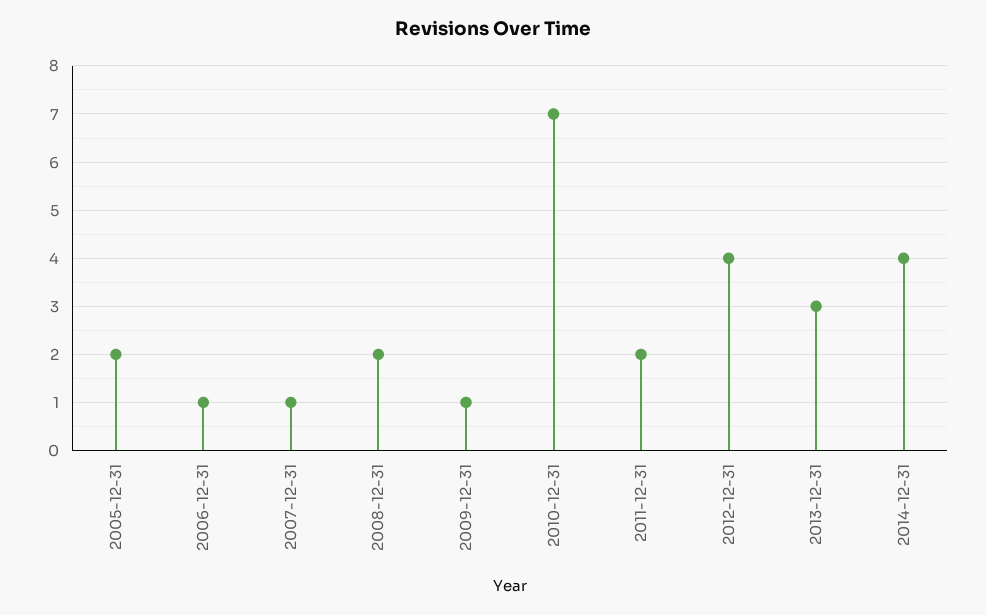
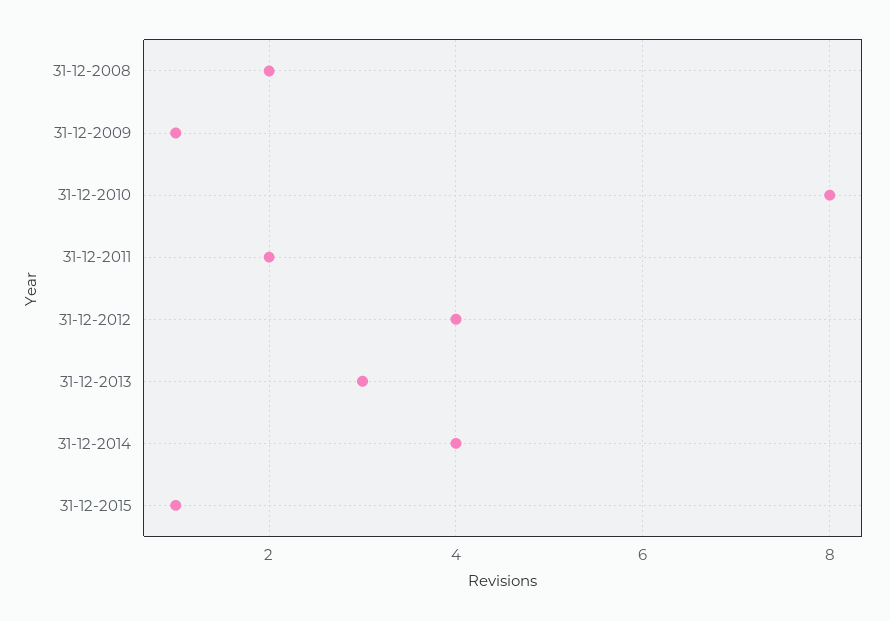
2005-12-31: 2 -> none
2006-12-31: 1 -> none
2007-12-31: 1 -> none
2010-12-31: 7 -> 8
31-12-2015: none -> 1

